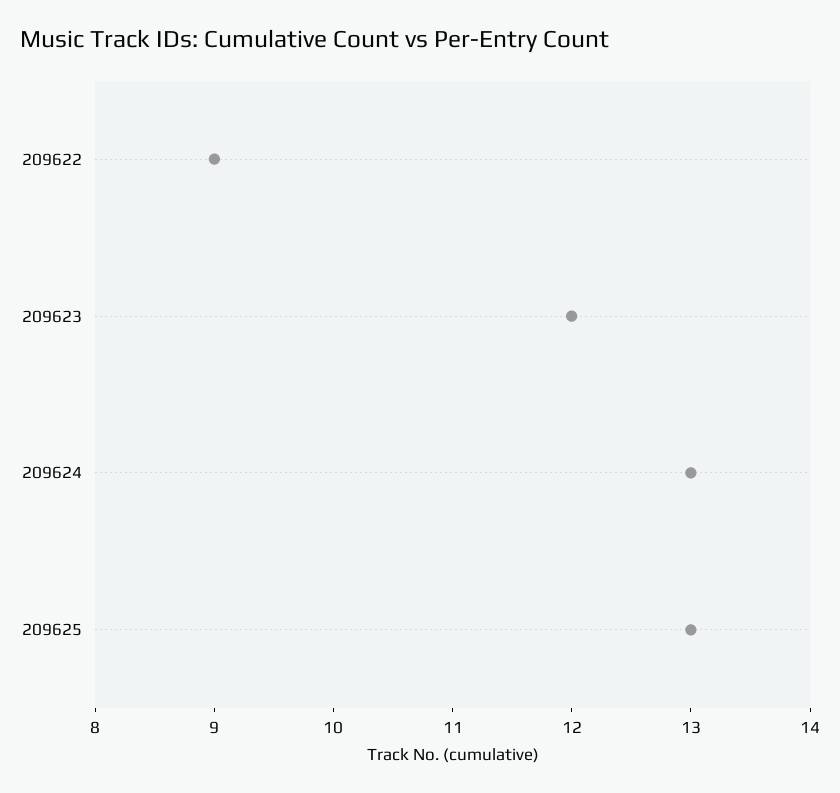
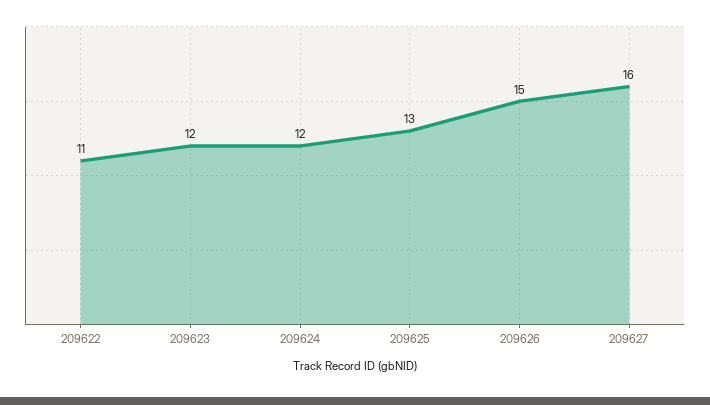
209622: 9 -> 11
209624: 13 -> 12
209626: none -> 15
209627: none -> 16

